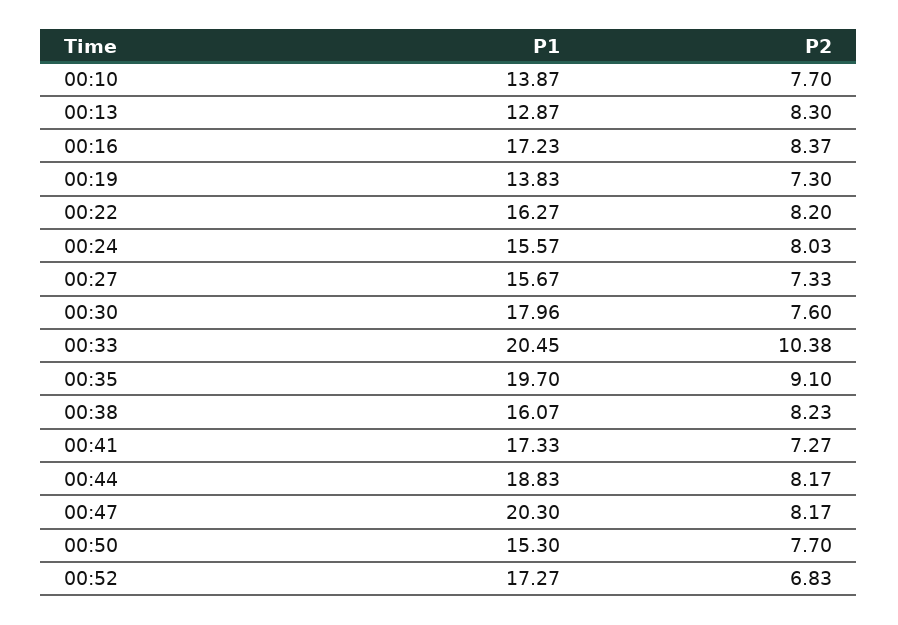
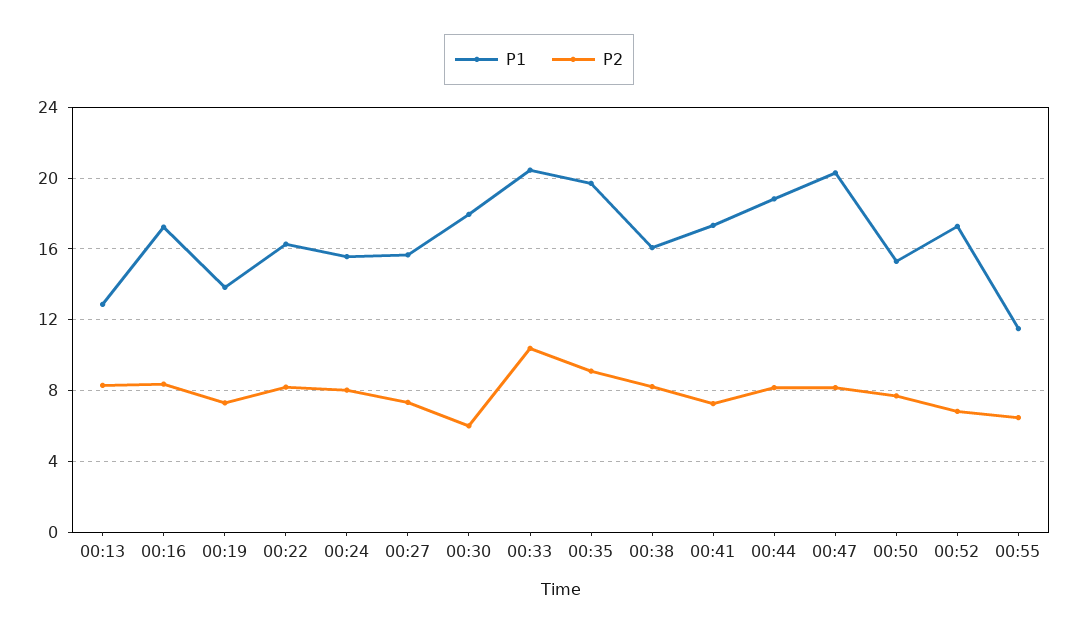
P1, 00:10: 13.87 -> none
P2, 00:10: 7.7 -> none
P2, 00:30: 7.6 -> 6
P1, 00:55: none -> 11.5
P2, 00:55: none -> 6.5

